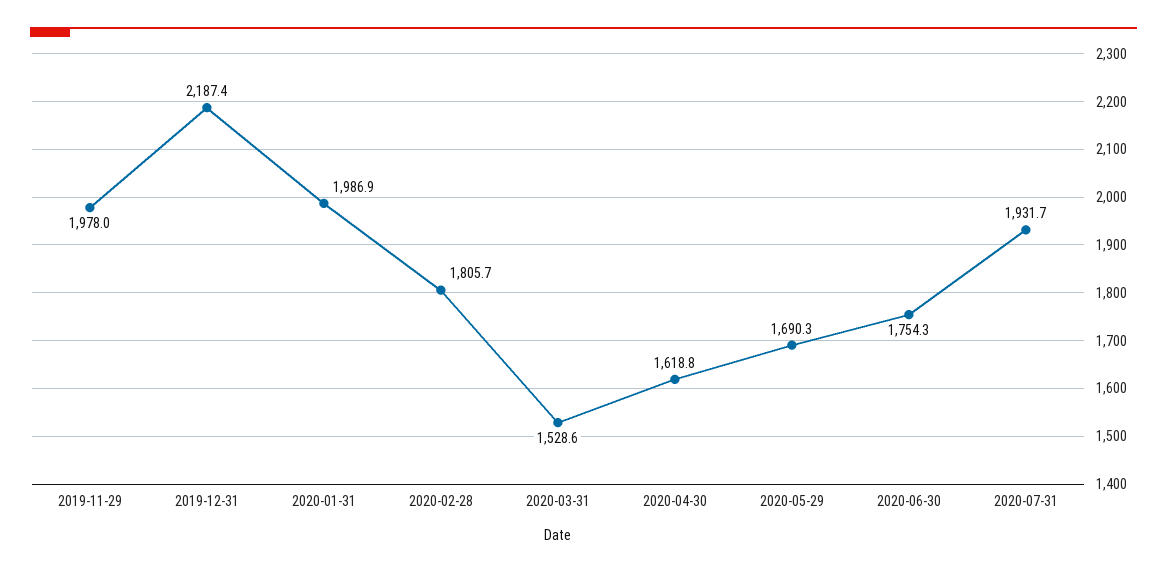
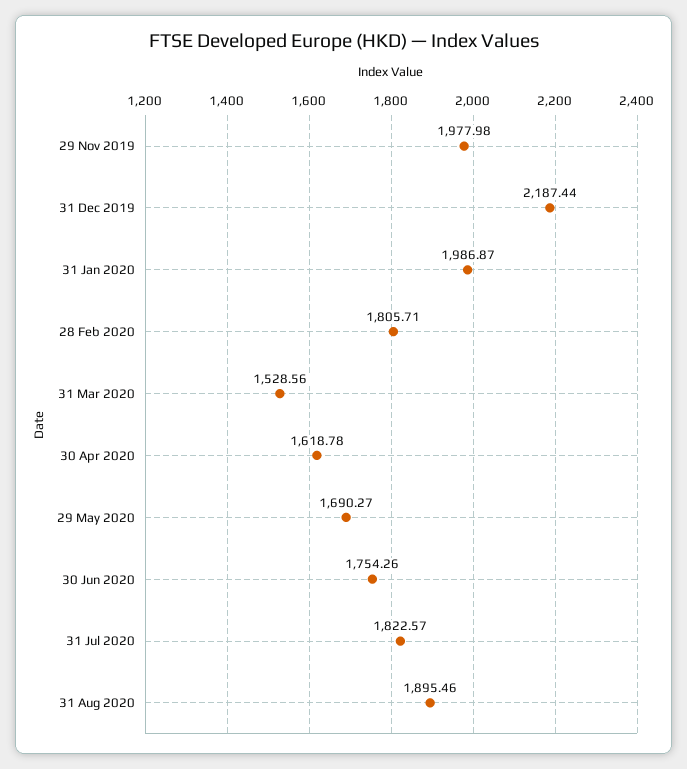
2020-07-31: 1931.7 -> 1822.57
31 Aug 2020: none -> 1895.46

